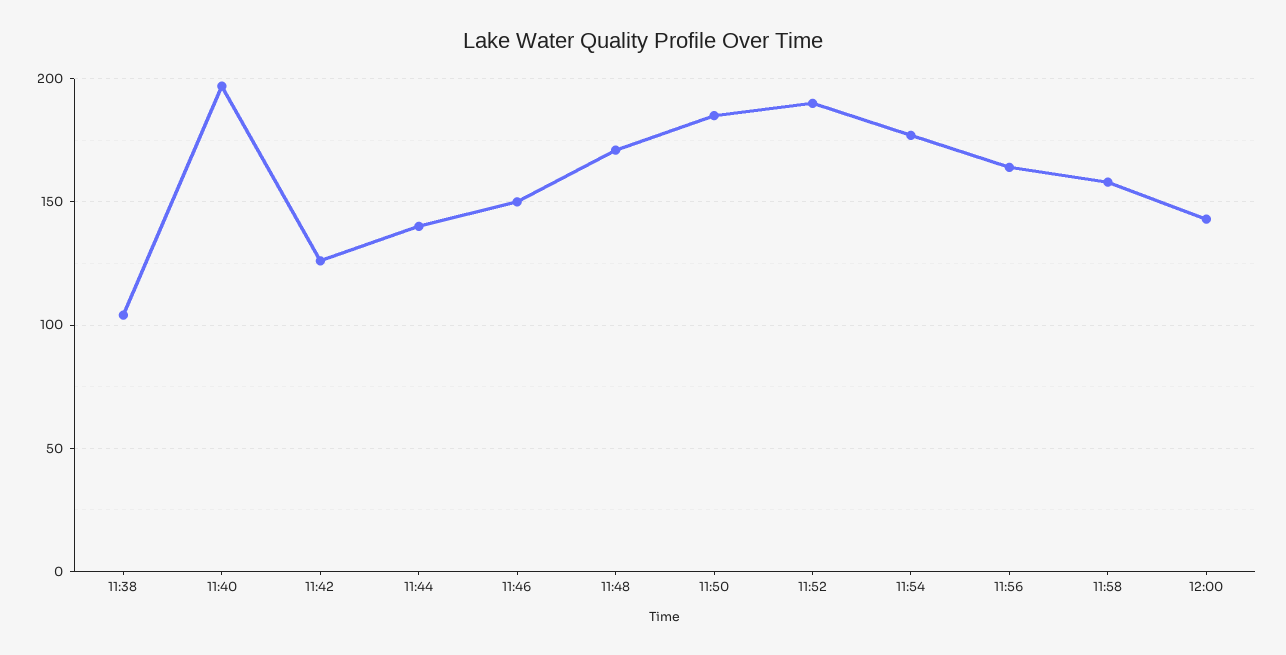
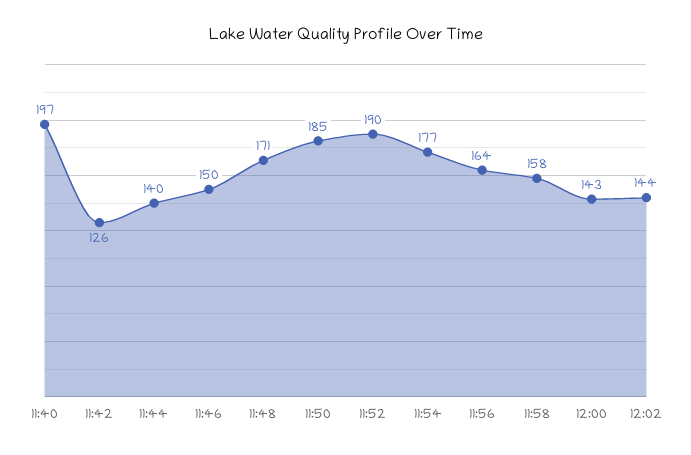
11:38: 105 -> none
12:02: none -> 144

